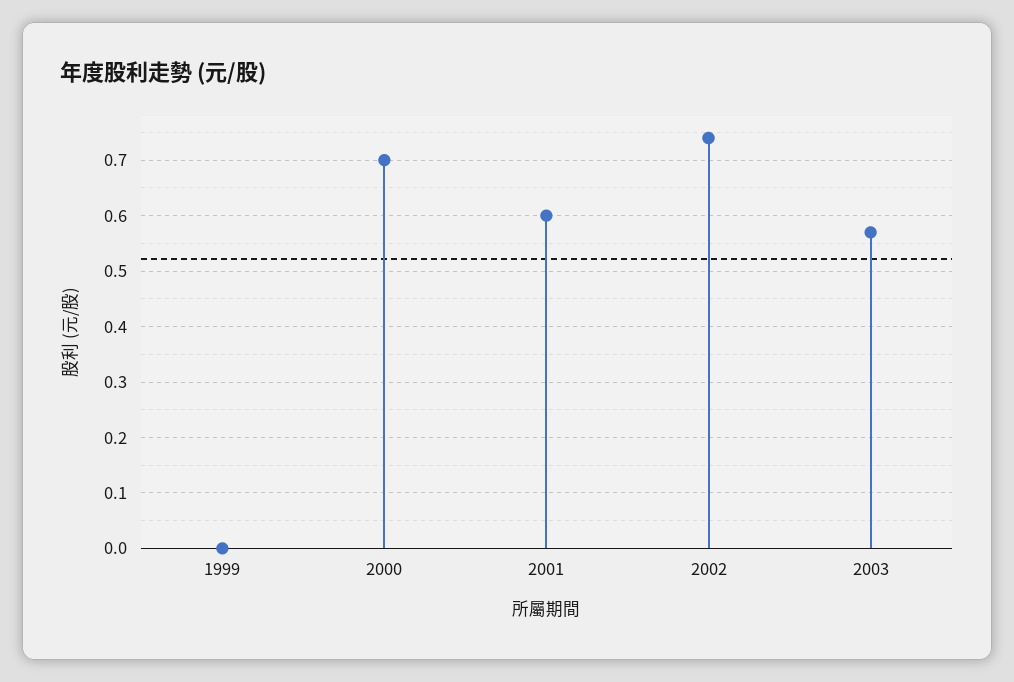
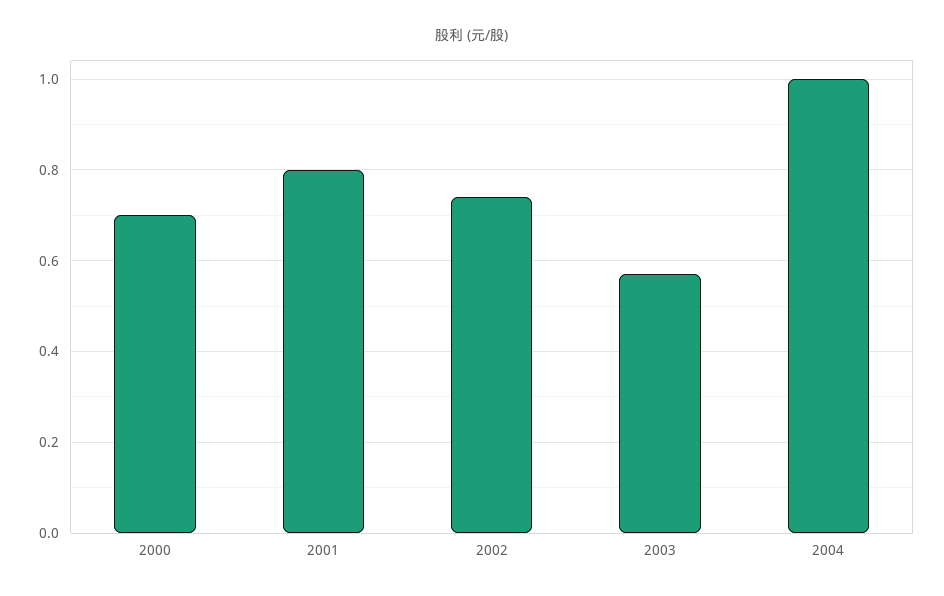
1999: 0 -> none
2001: 0.6 -> 0.8
2004: none -> 1

